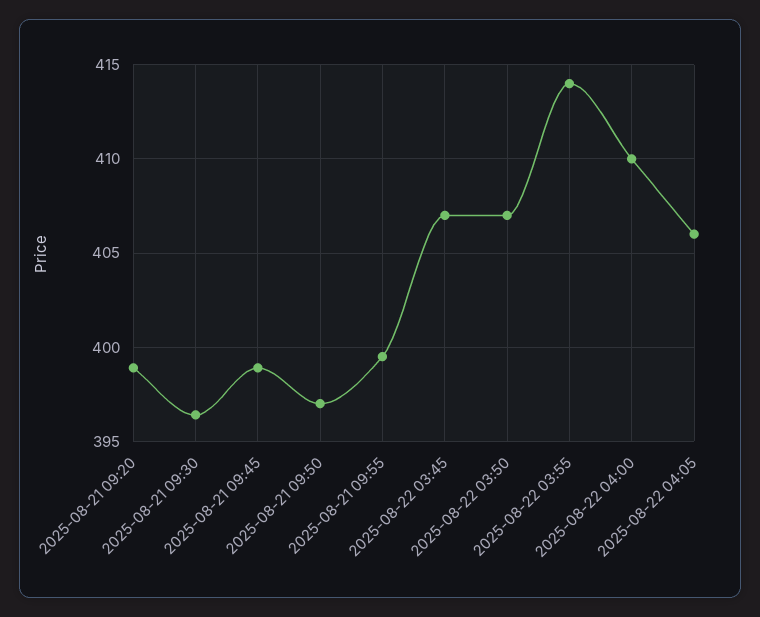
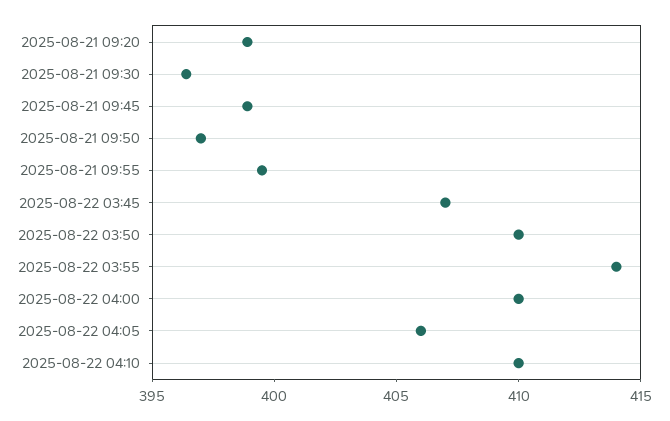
2025-08-22 03:50: 407 -> 410
2025-08-22 04:10: none -> 410

